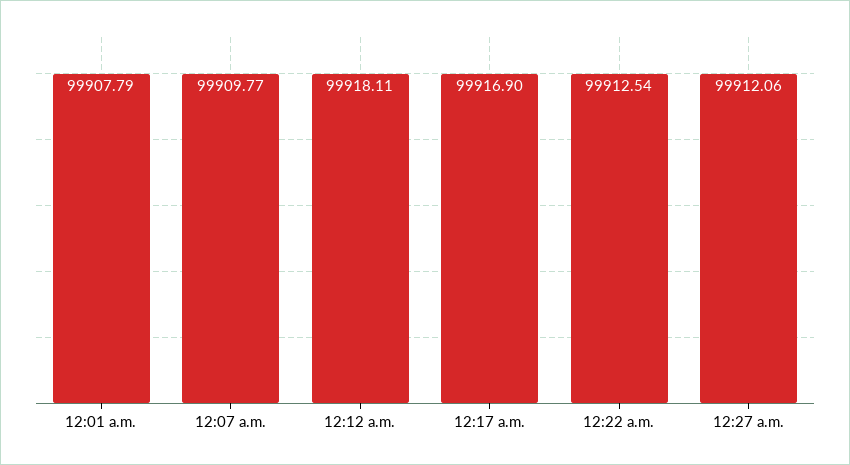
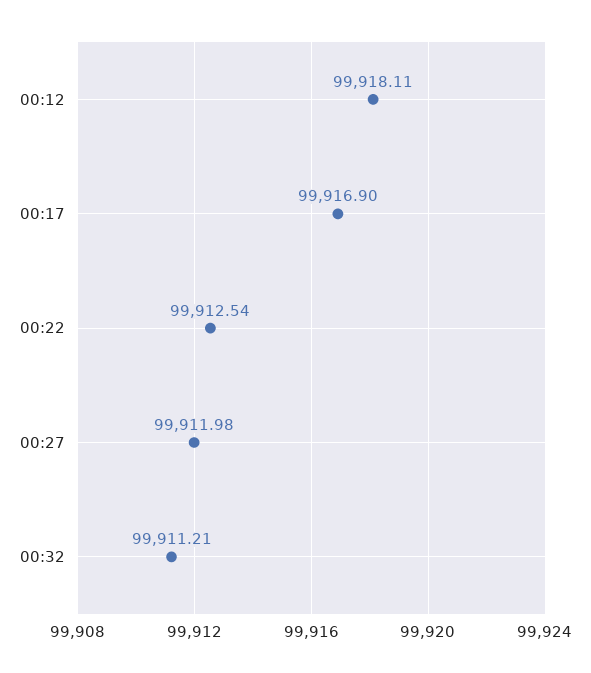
12:01 a.m.: 99907.79 -> none
12:07 a.m.: 99909.77 -> none
12:27 a.m.: 99912.06 -> 99911.98
00:32: none -> 99911.21

